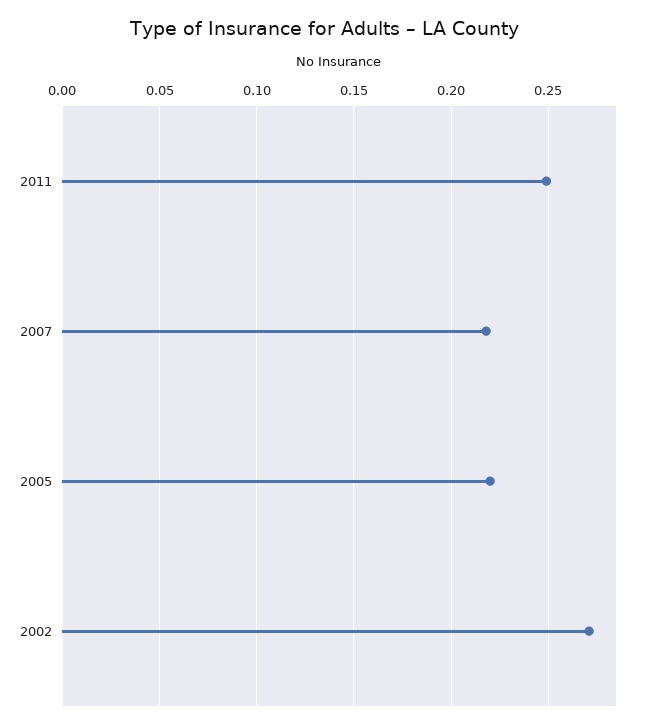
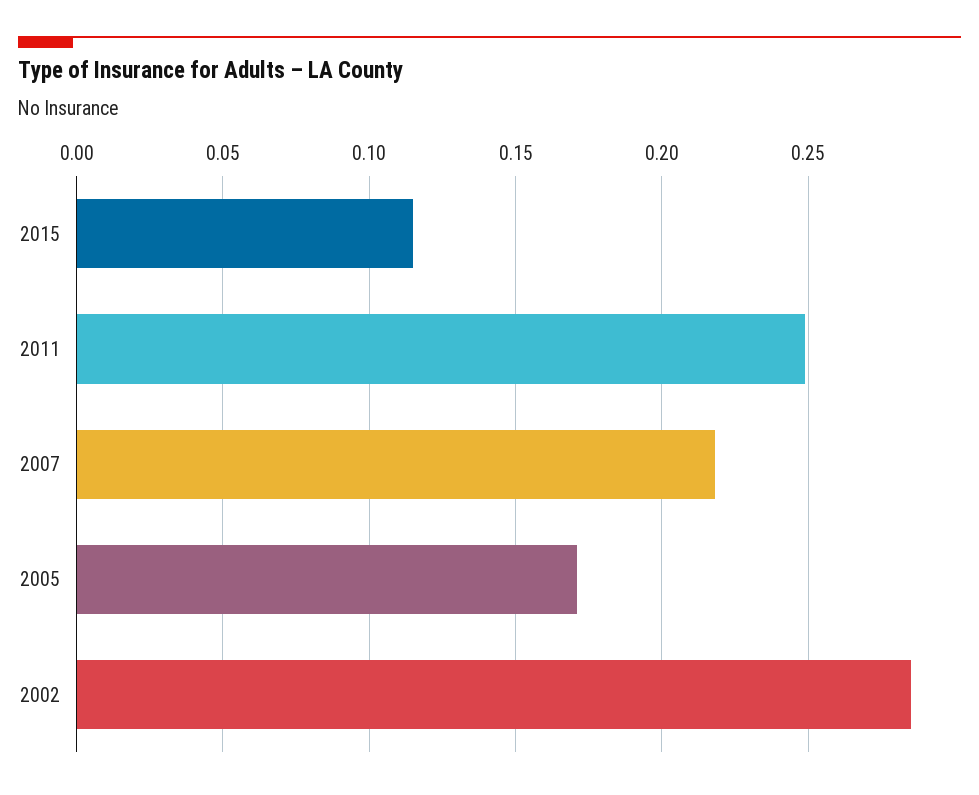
2005: 0.22 -> 0.17
2002: 0.27 -> 0.285
2015: none -> 0.115

